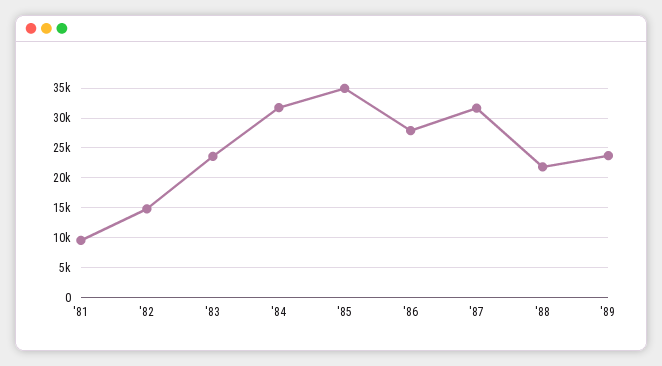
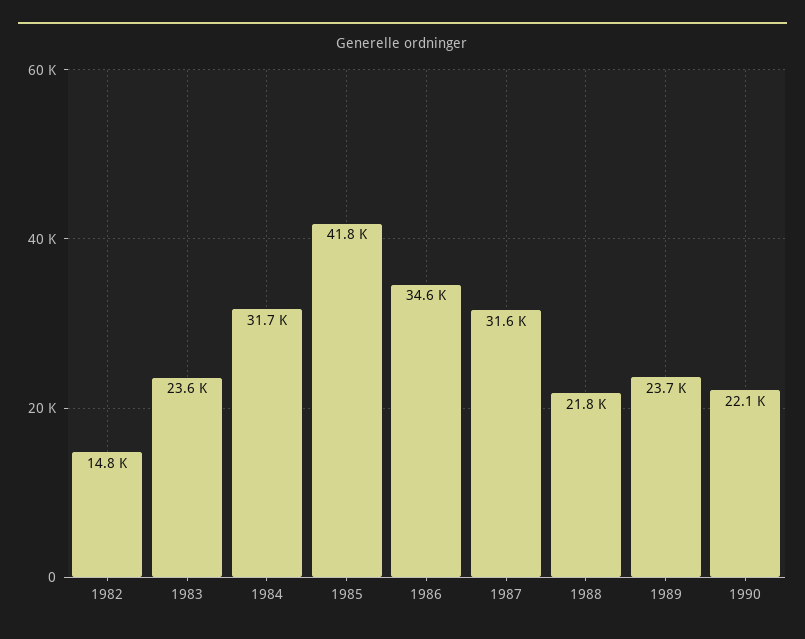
'81: 10000 -> none
'85: 35000 -> 41800
'86: 27500 -> 34600
1990: none -> 22100

